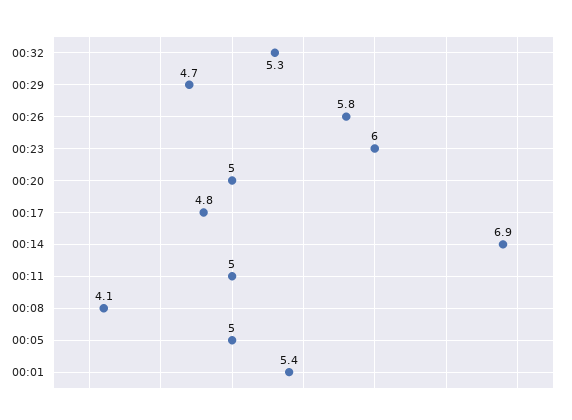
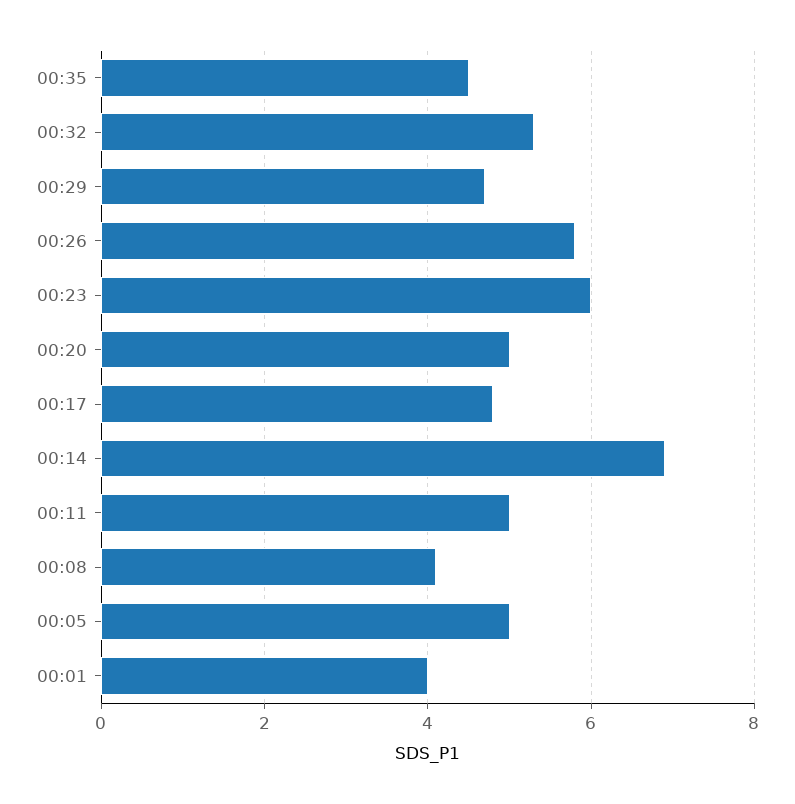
00:01: 5.4 -> 4
00:35: none -> 4.5

